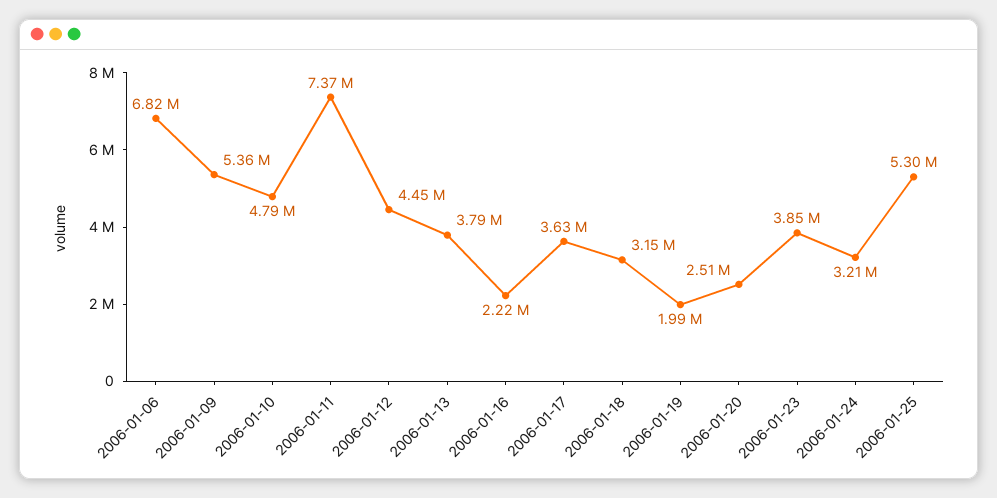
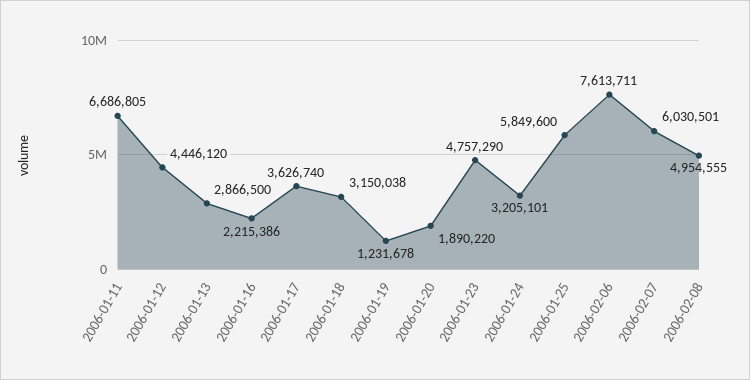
2006-01-06: 6820000 -> none
2006-01-09: 5360000 -> none
2006-01-10: 4790000 -> none
2006-01-11: 7370000 -> 6686805
2006-01-13: 3790000 -> 2866500
2006-01-19: 1990000 -> 1231678
2006-01-20: 2510000 -> 1890220
2006-01-23: 3850000 -> 4757290
2006-01-25: 5300000 -> 5849600
2006-02-06: none -> 7613711
2006-02-07: none -> 6030501
2006-02-08: none -> 4954555

